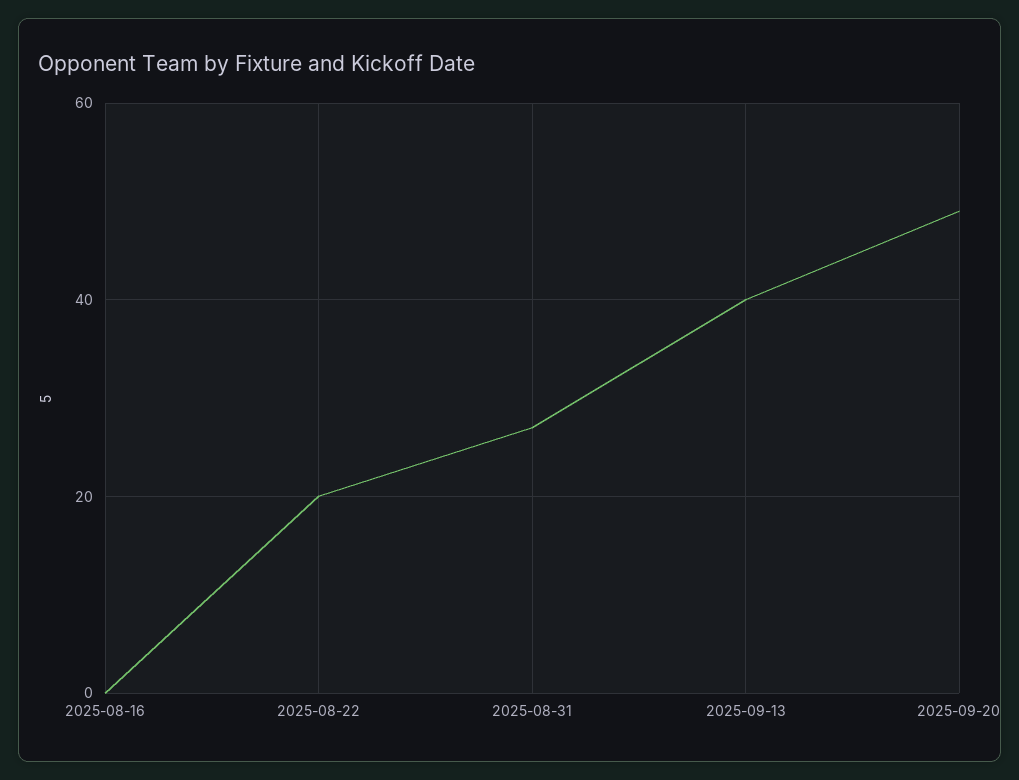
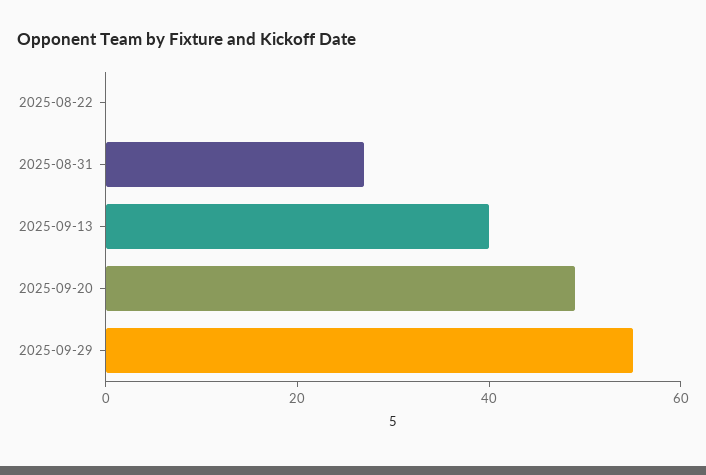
2025-08-16: 0 -> none
2025-08-22: 20 -> 0
2025-09-29: none -> 55

